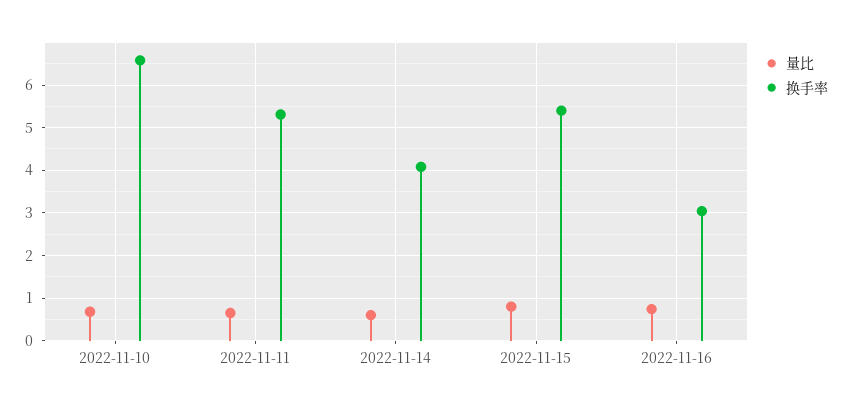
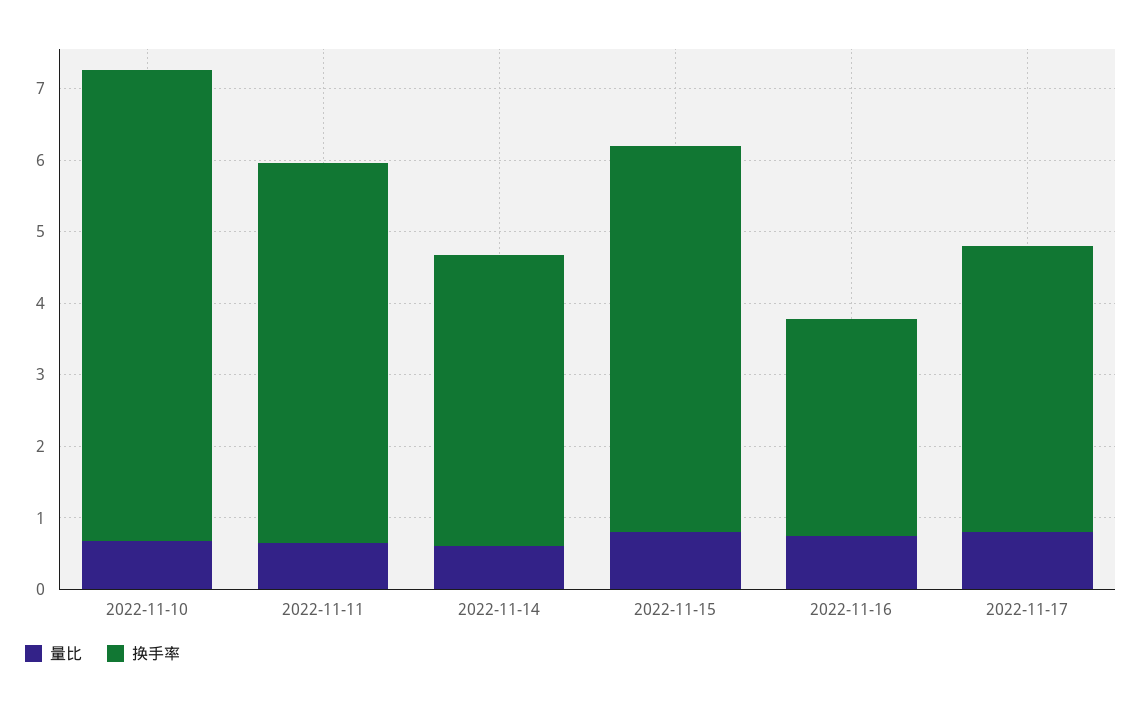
量比, 2022-11-17: none -> 0.8
换手率, 2022-11-17: none -> 4

